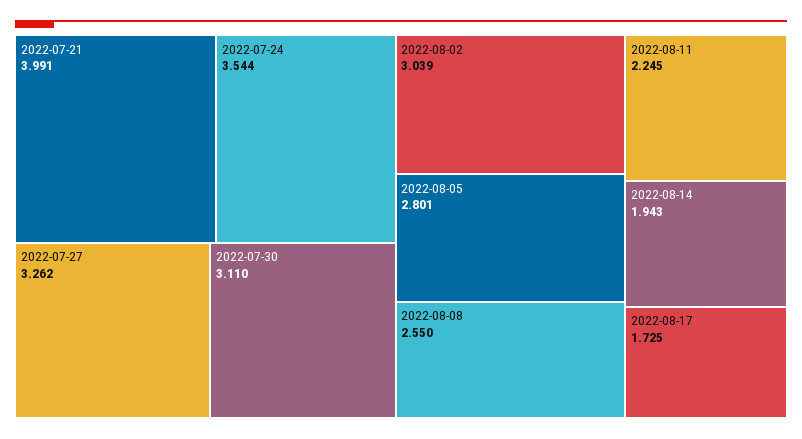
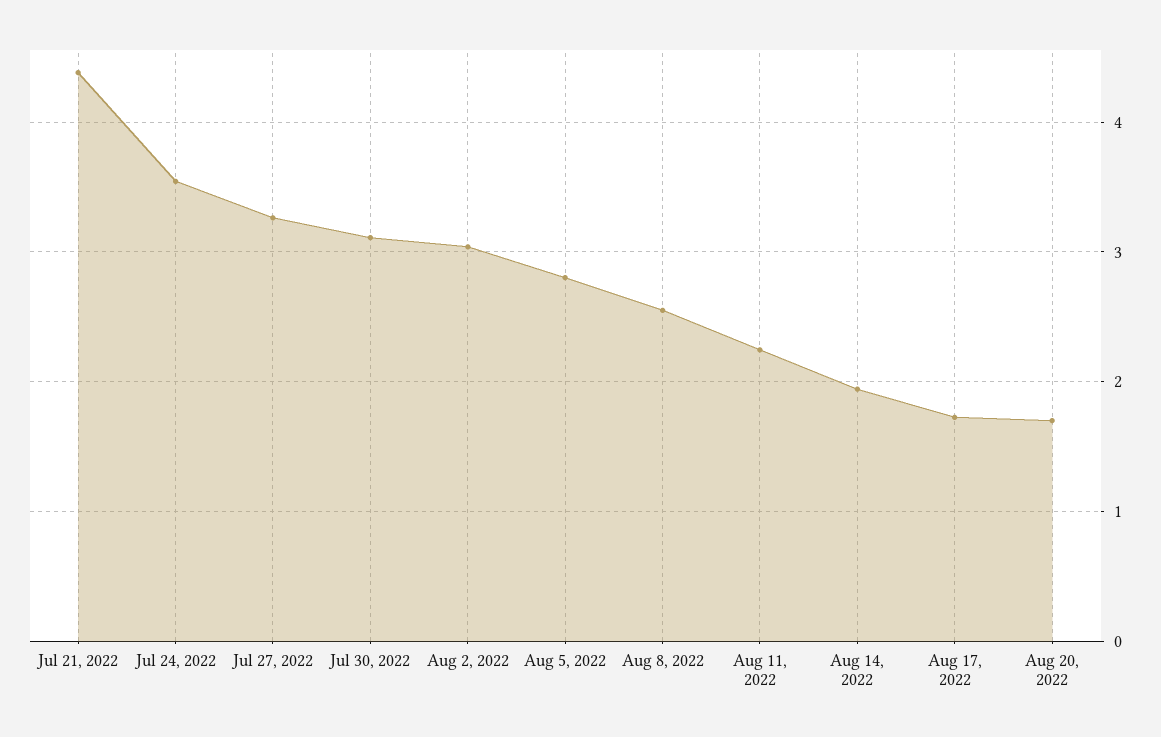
2022-07-21: 3.991 -> 4.4
Aug 20, 2022: none -> 1.7

